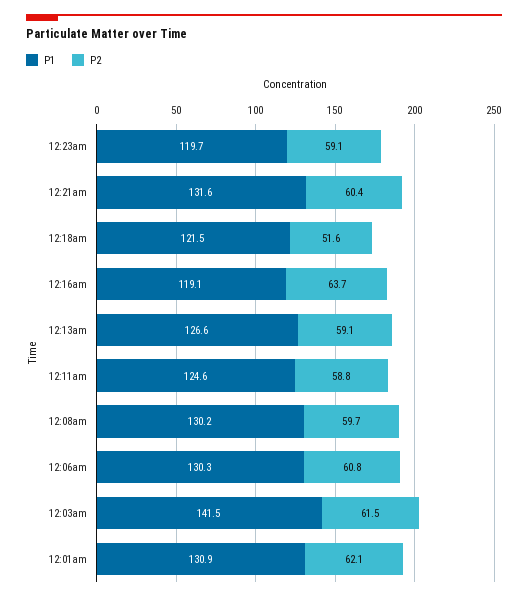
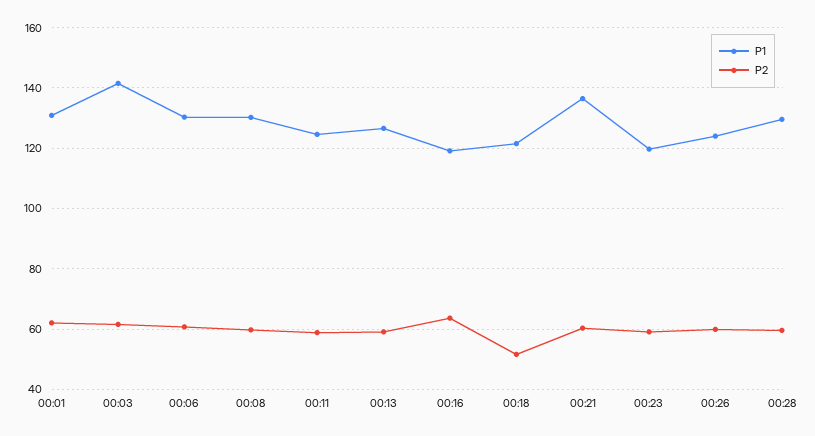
P1, 12:21am: 131.6 -> 136
P1, 00:26: none -> 124
P2, 00:26: none -> 60
P1, 00:28: none -> 130
P2, 00:28: none -> 60

